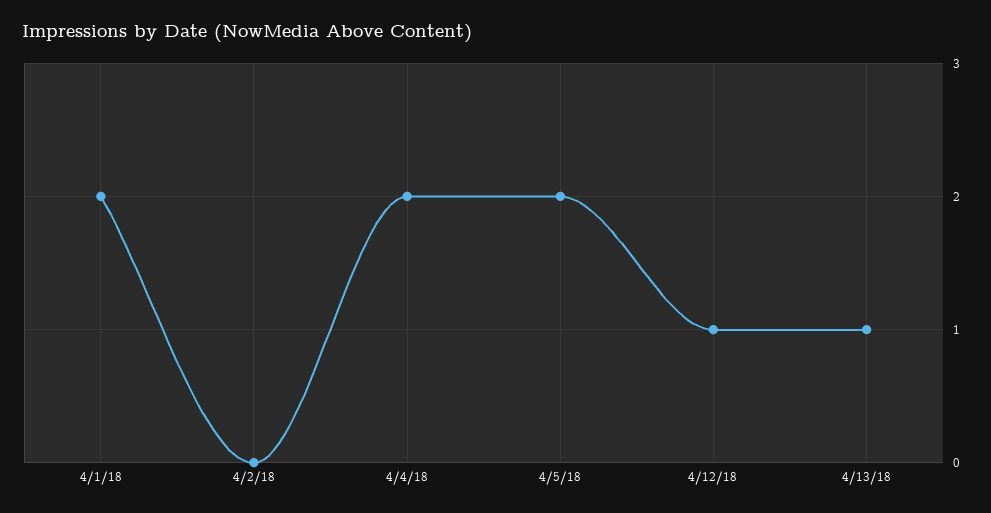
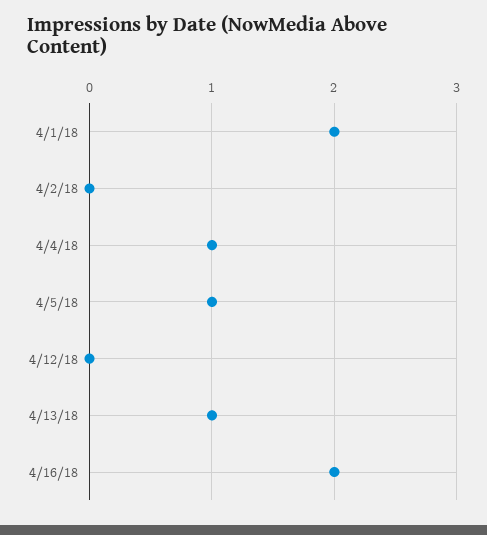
4/4/18: 2 -> 1
4/5/18: 2 -> 1
4/12/18: 1 -> 0
4/16/18: none -> 2

